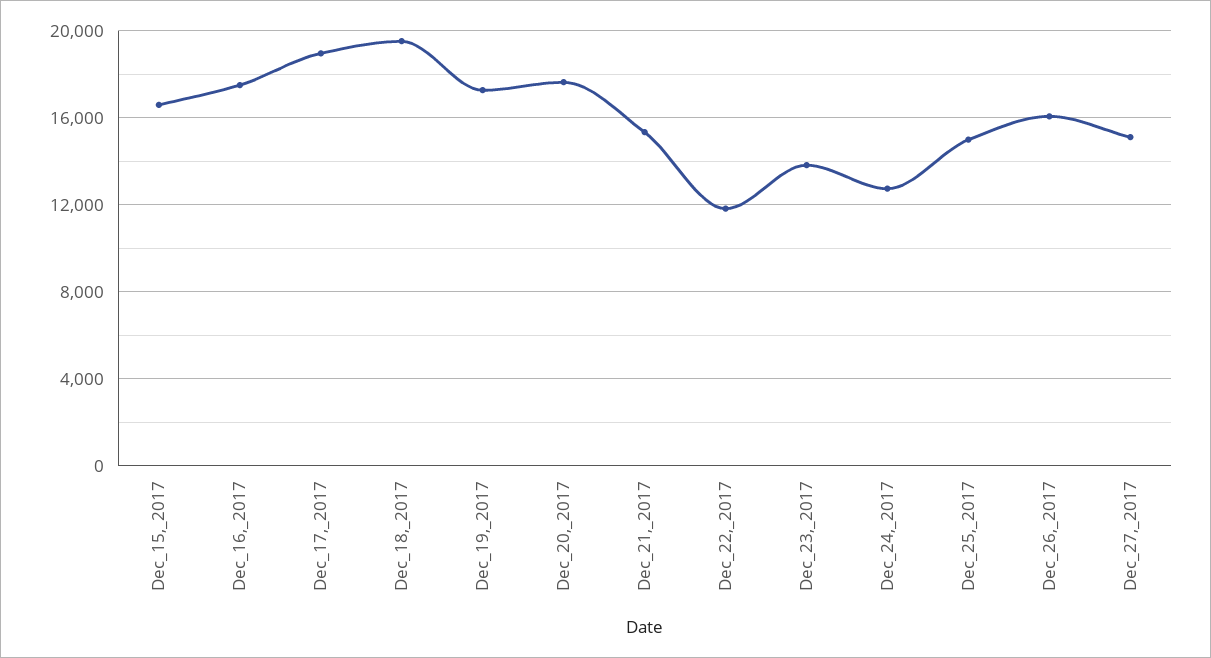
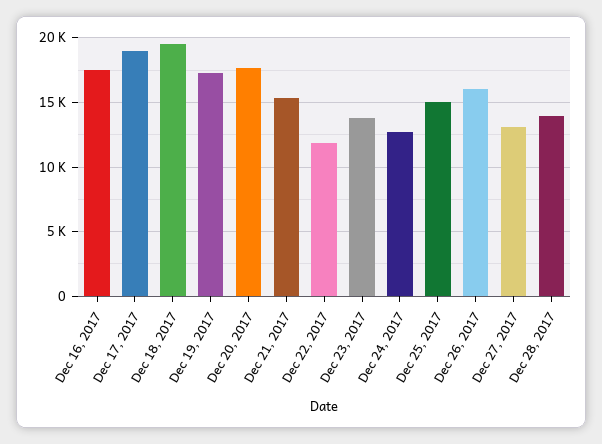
Dec_15,_2017: 16500 -> none
Dec_27,_2017: 15000 -> 13000
Dec 28, 2017: none -> 14000

